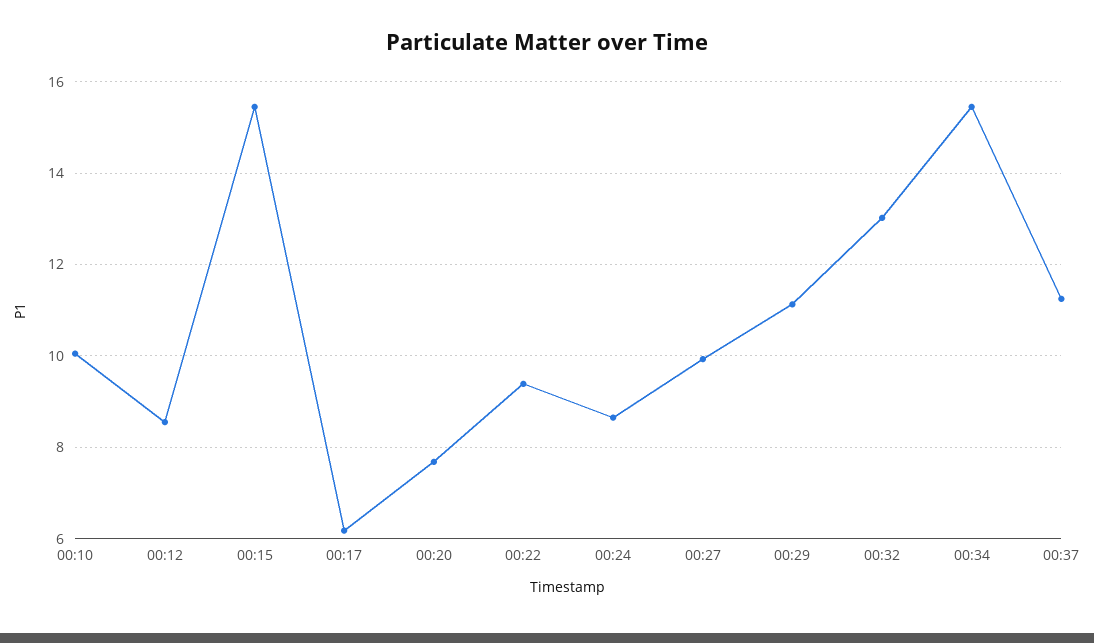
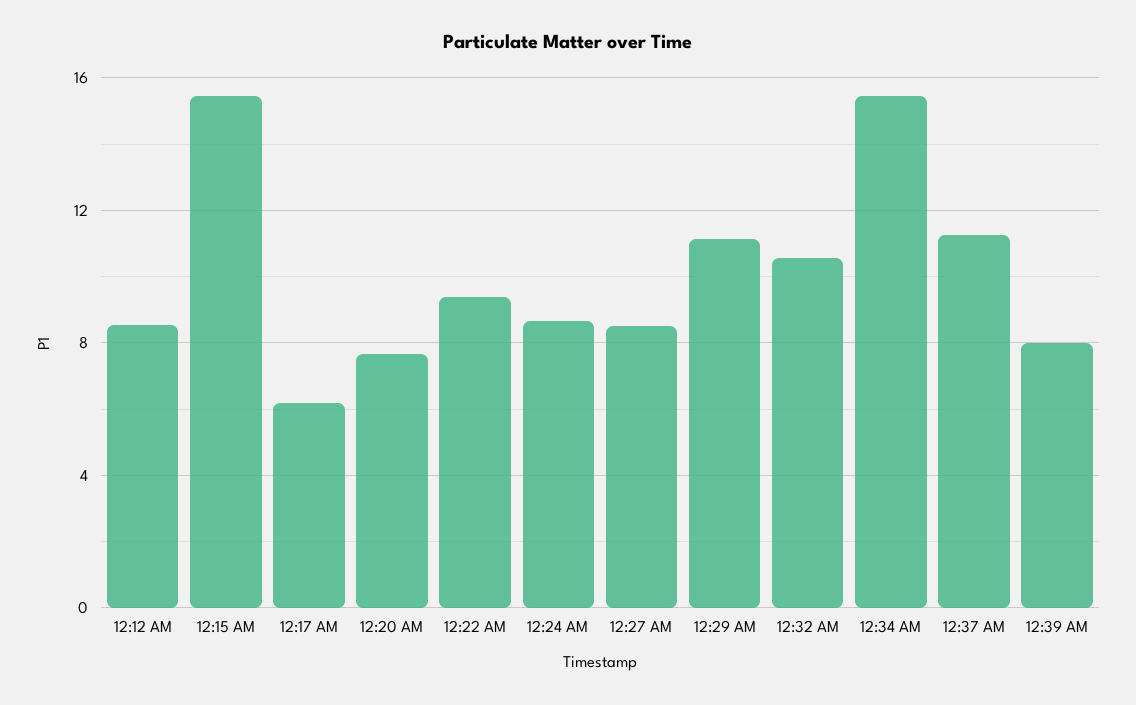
00:10: 10 -> none
00:27: 10 -> 8.5
00:32: 13 -> 10.5
12:39 AM: none -> 8

